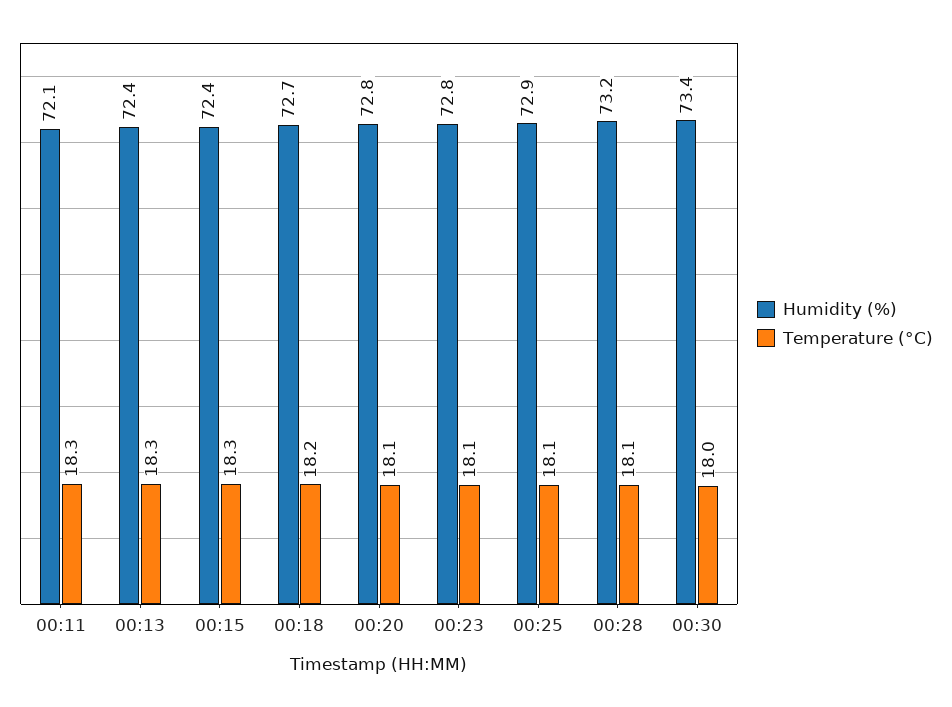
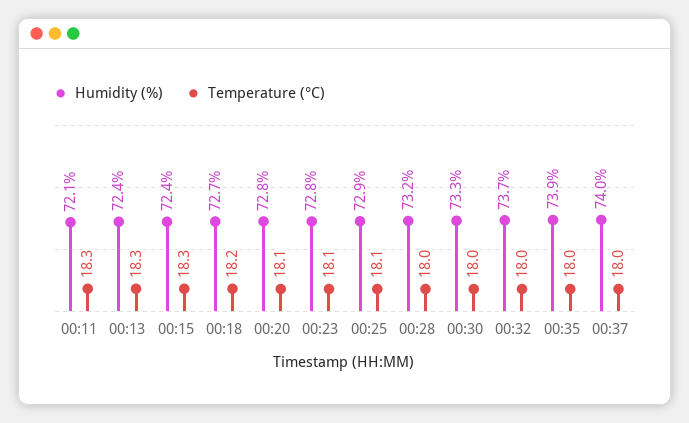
Temperature (°C), 00:28: 18.1 -> 18
Humidity (%), 00:30: 73.4 -> 73.3
Humidity (%), 00:32: none -> 73.7
Temperature (°C), 00:32: none -> 18
Humidity (%), 00:35: none -> 73.9
Temperature (°C), 00:35: none -> 18
Humidity (%), 00:37: none -> 74
Temperature (°C), 00:37: none -> 18

